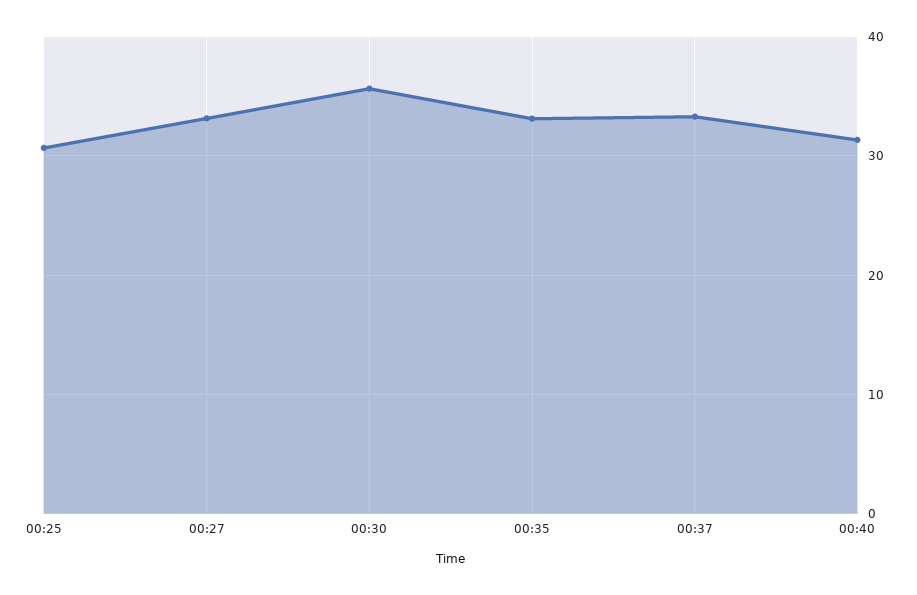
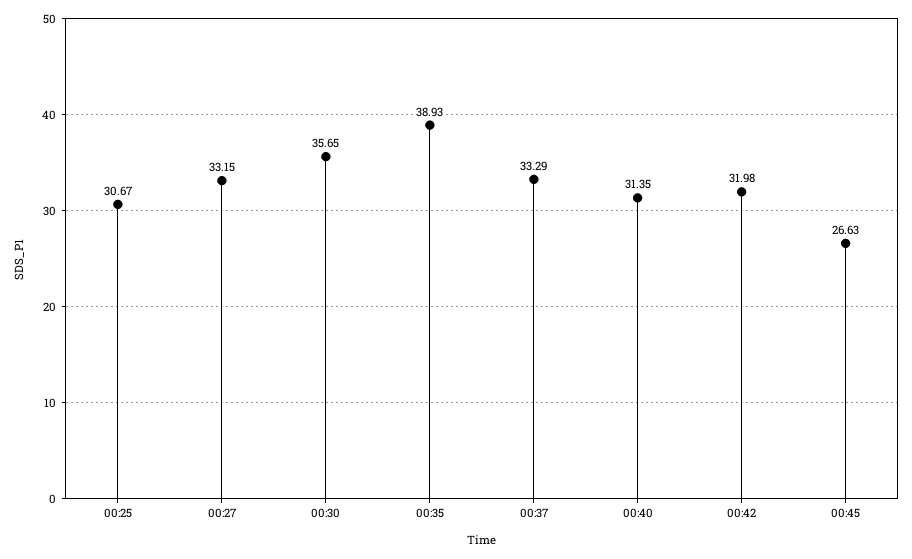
00:35: 33 -> 38.93
00:42: none -> 31.98
00:45: none -> 26.63

